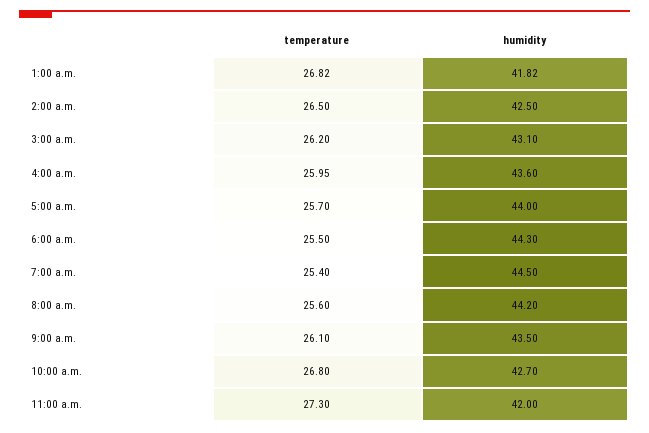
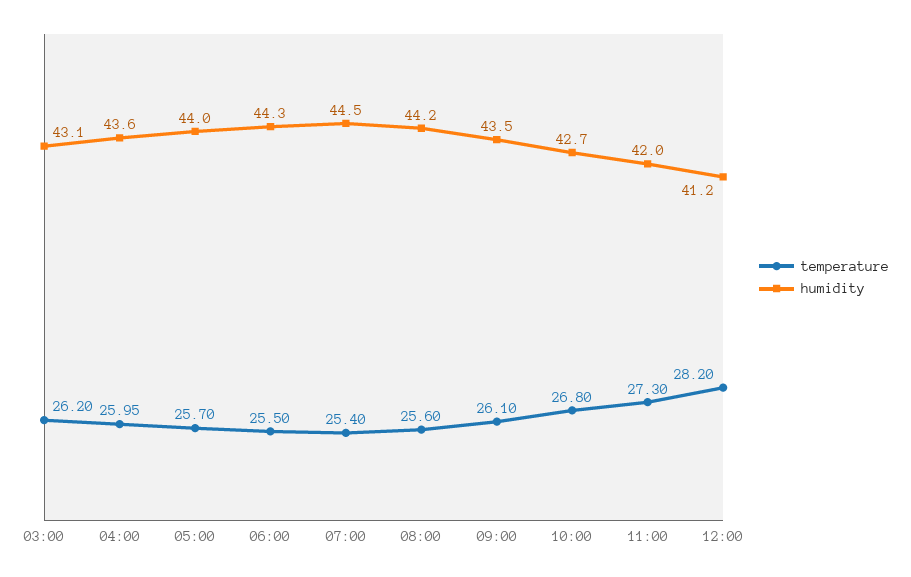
temperature, 1:00 a.m.: 26.82 -> none
humidity, 1:00 a.m.: 41.82 -> none
temperature, 2:00 a.m.: 26.5 -> none
humidity, 2:00 a.m.: 42.5 -> none
temperature, 12:00: none -> 28.2
humidity, 12:00: none -> 41.2

